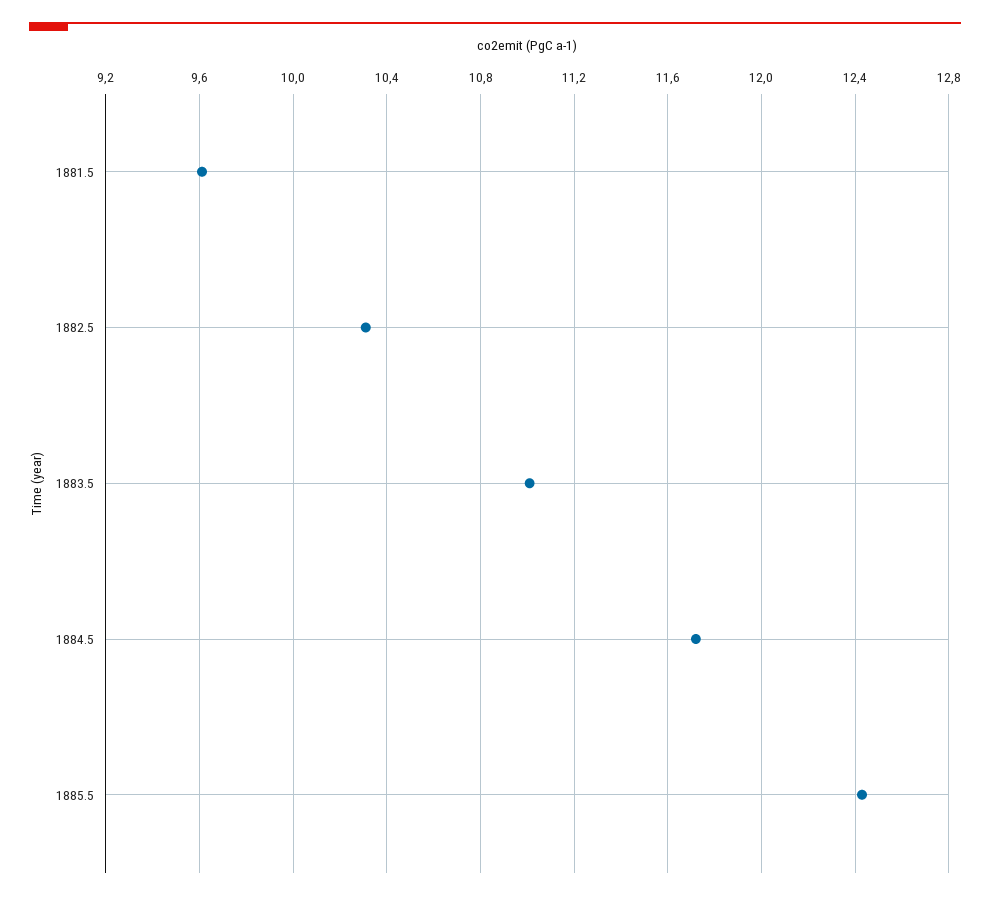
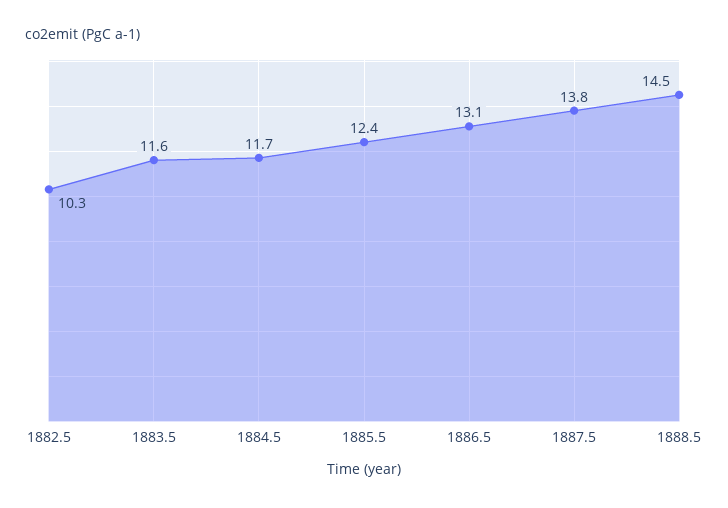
1881.5: 9.6 -> none
1883.5: 11 -> 11.6
1886.5: none -> 13.1
1887.5: none -> 13.8
1888.5: none -> 14.5

